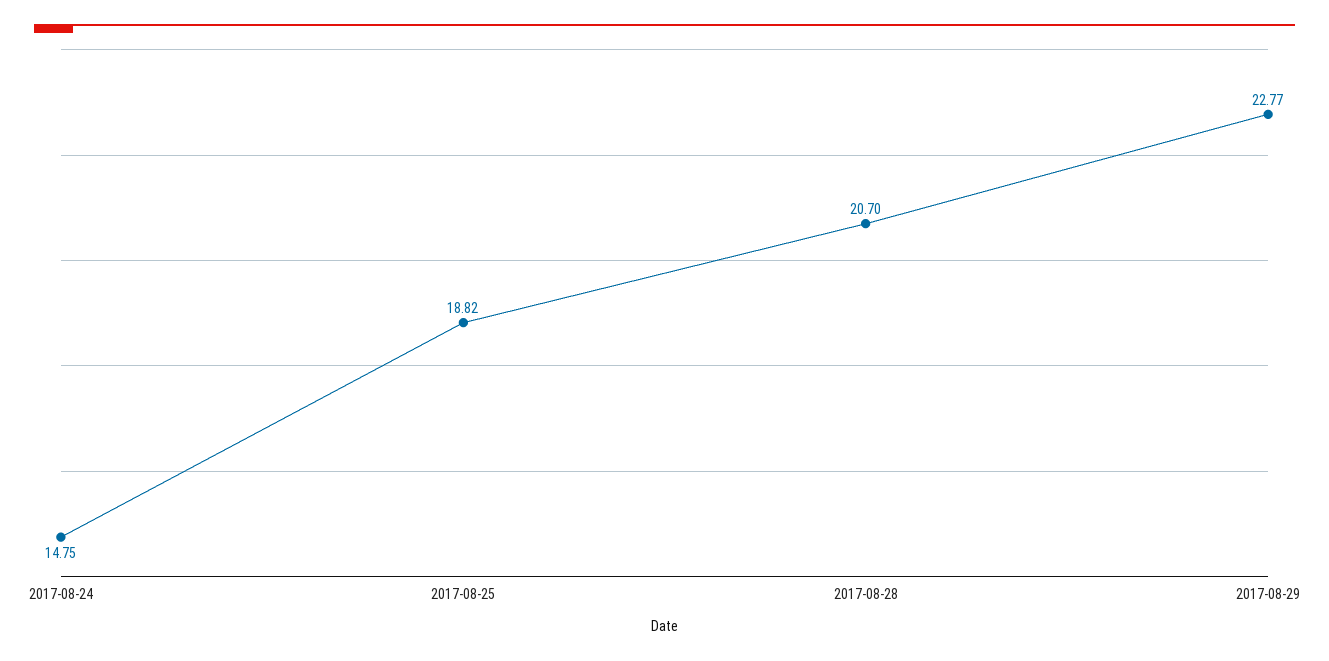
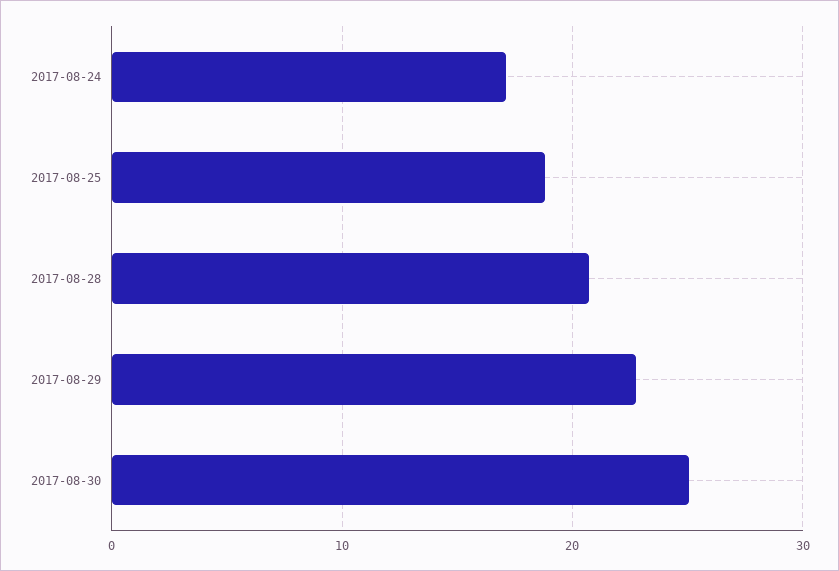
2017-08-24: 14.75 -> 17
2017-08-30: none -> 25

